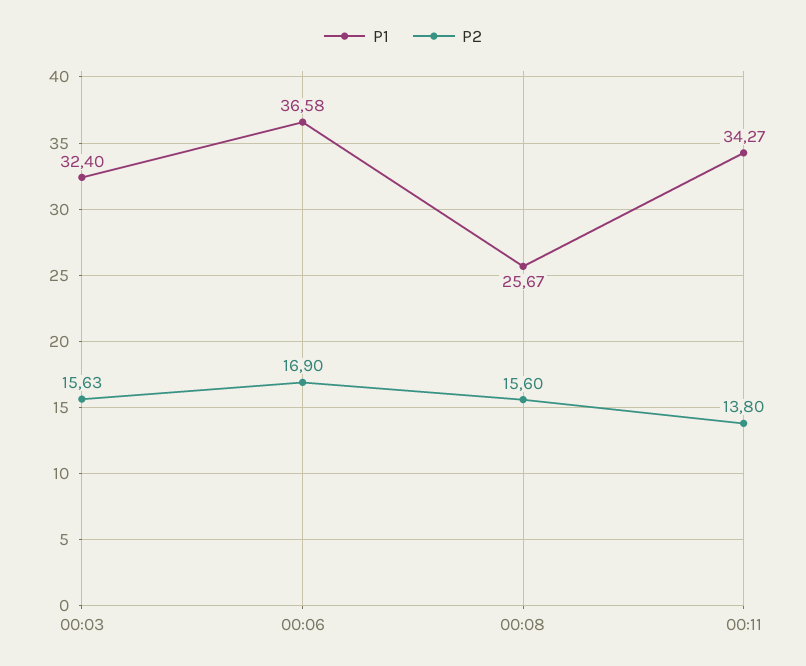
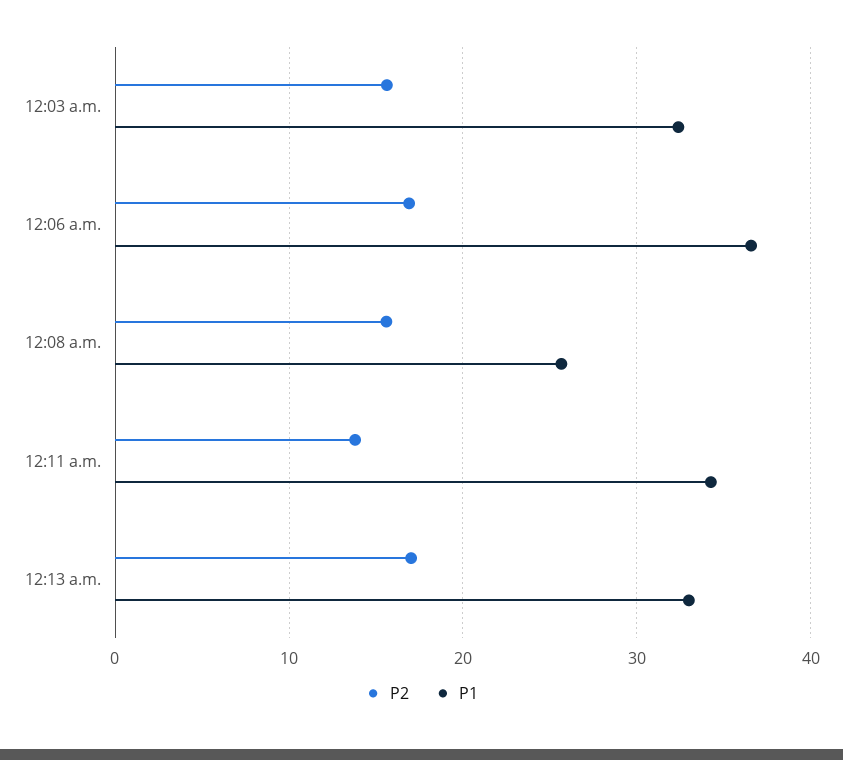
P2, 12:13 a.m.: none -> 17
P1, 12:13 a.m.: none -> 33

